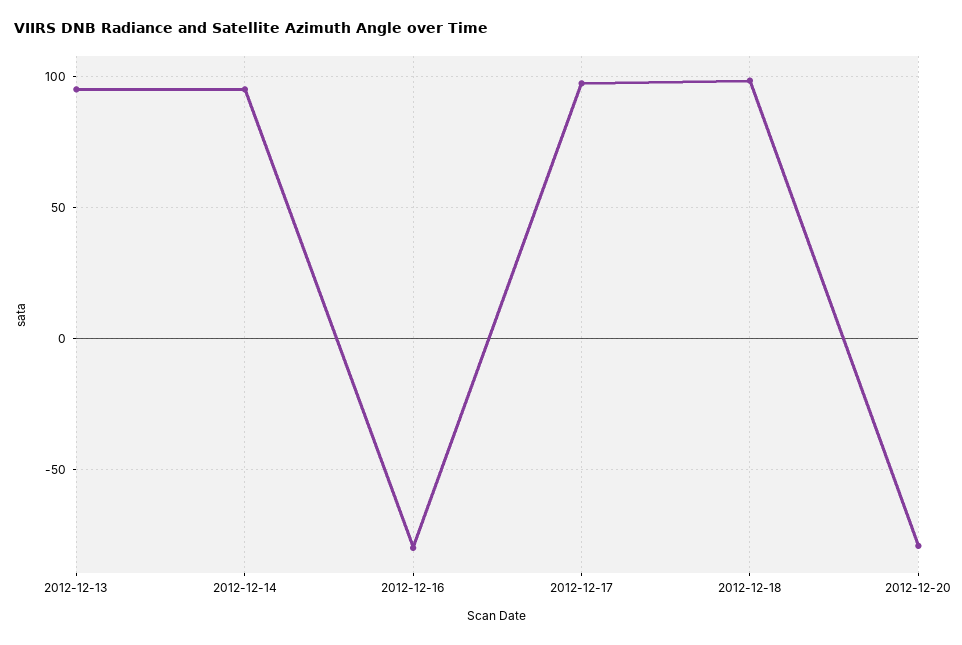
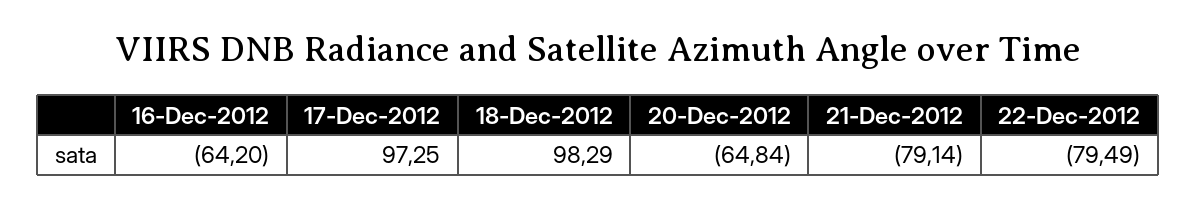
2012-12-13: 95 -> none
2012-12-14: 95 -> none
2012-12-16: -80 -> -64.2
2012-12-20: -80 -> -64.84
21-Dec-2012: none -> -79.14
22-Dec-2012: none -> -79.49

